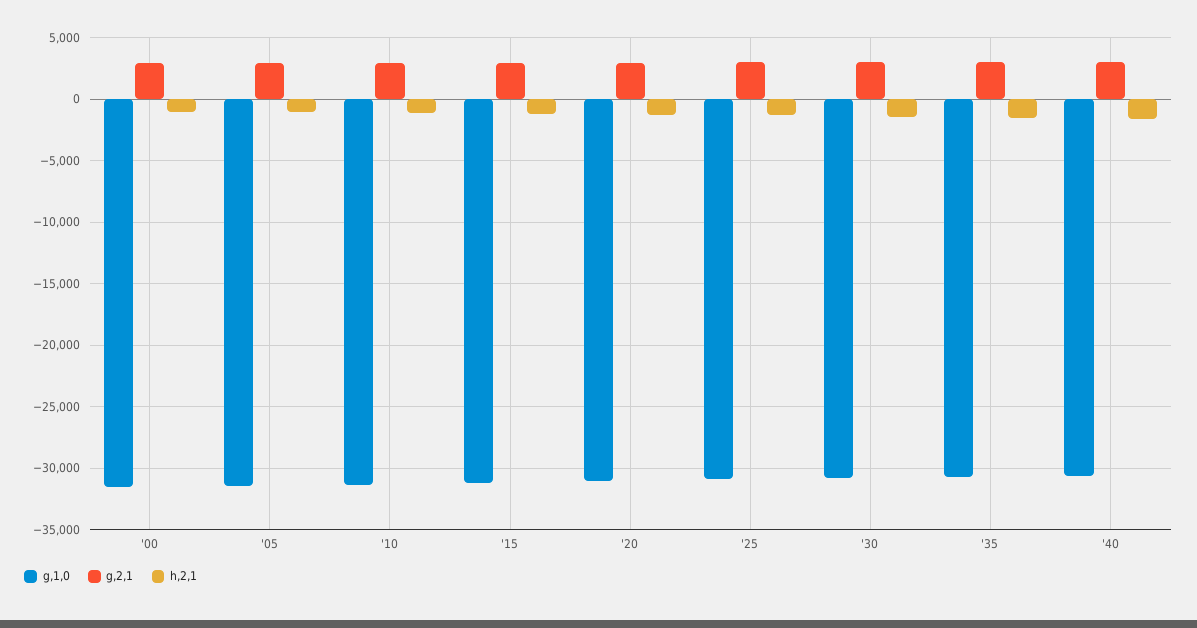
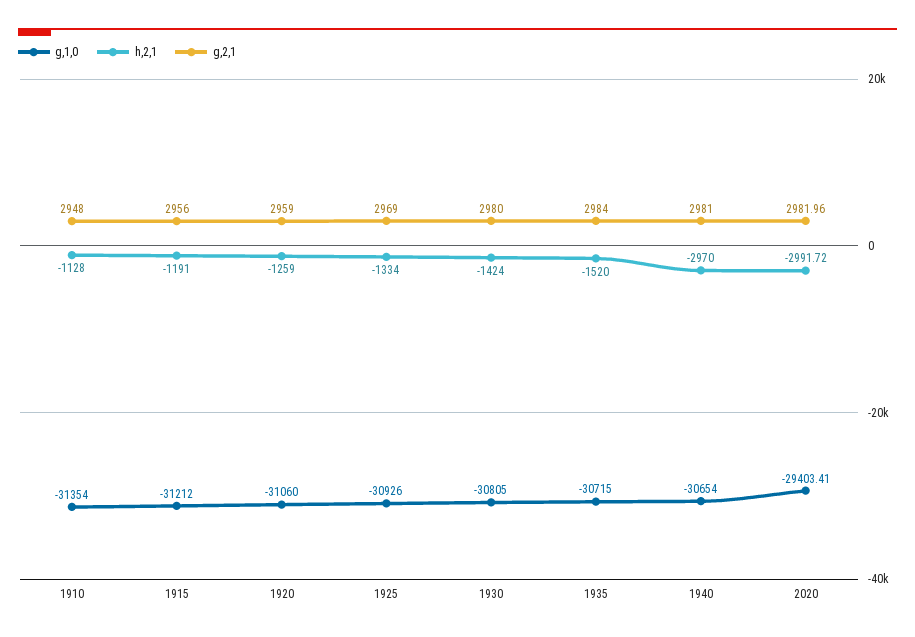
g,1,0, '00: -31500 -> none
g,2,1, '00: 3000 -> none
h,2,1, '00: -1000 -> none
g,1,0, '05: -31500 -> none
g,2,1, '05: 3000 -> none
h,2,1, '05: -1000 -> none
h,2,1, '40: -1500 -> -2970
g,1,0, 2020: none -> -29403.41
h,2,1, 2020: none -> -2991.72
g,2,1, 2020: none -> 2981.96

